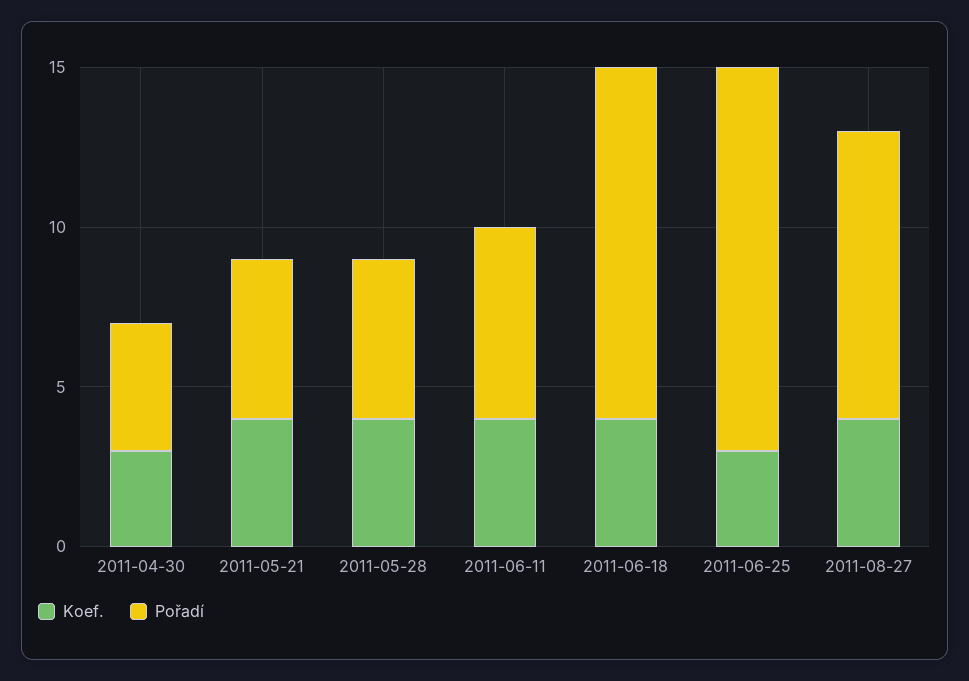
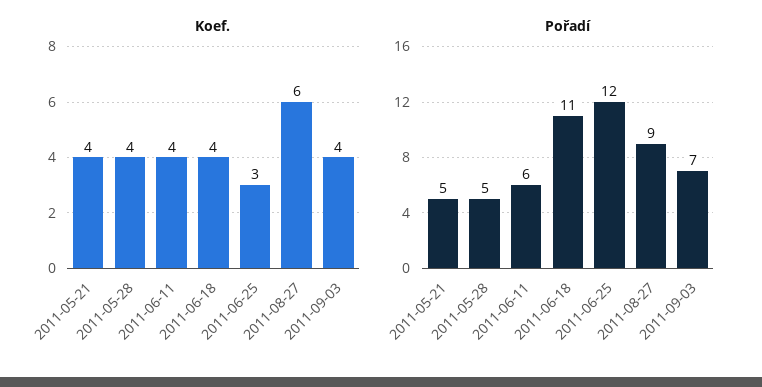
Koef., 2011-04-30: 3 -> none
Pořadí, 2011-04-30: 4 -> none
Koef., 2011-08-27: 4 -> 6
Koef., 2011-09-03: none -> 4
Pořadí, 2011-09-03: none -> 7

